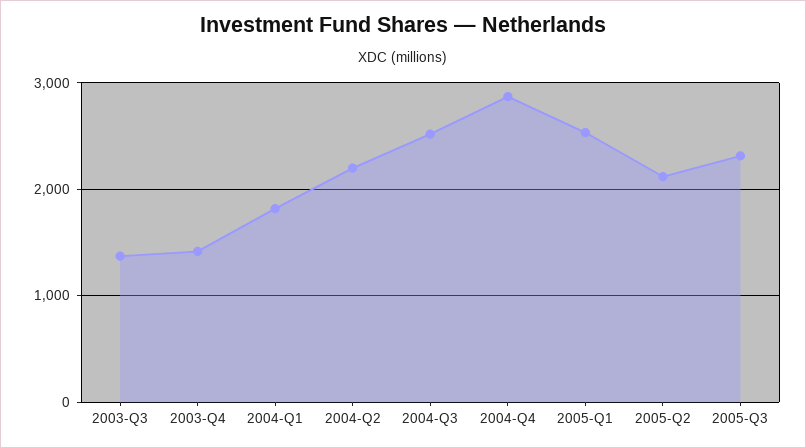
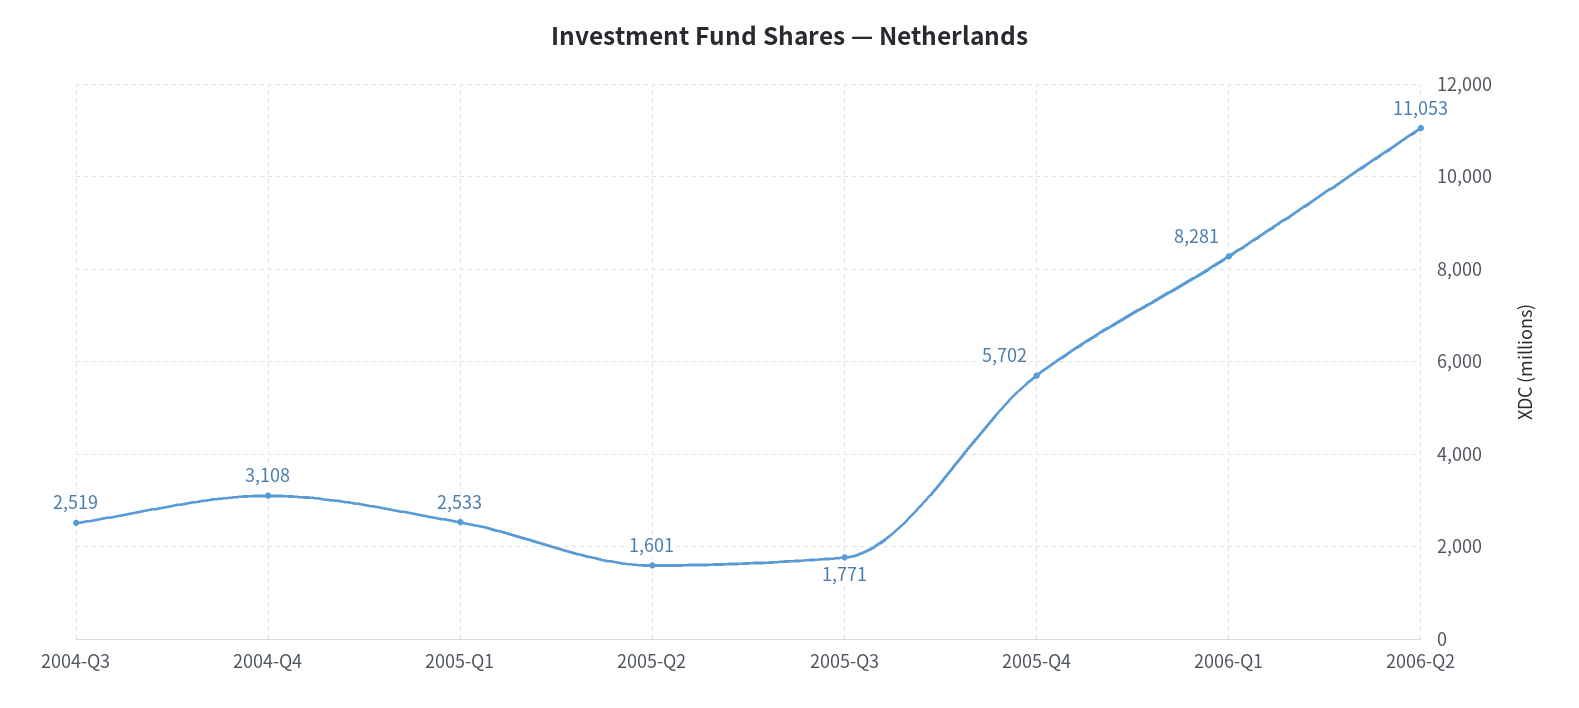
2003-Q3: 1400 -> none
2003-Q4: 1400 -> none
2004-Q1: 1800 -> none
2004-Q2: 2200 -> none
2004-Q4: 2900 -> 3108
2005-Q2: 2100 -> 1601
2005-Q3: 2300 -> 1771
2005-Q4: none -> 5702
2006-Q1: none -> 8281
2006-Q2: none -> 11053

